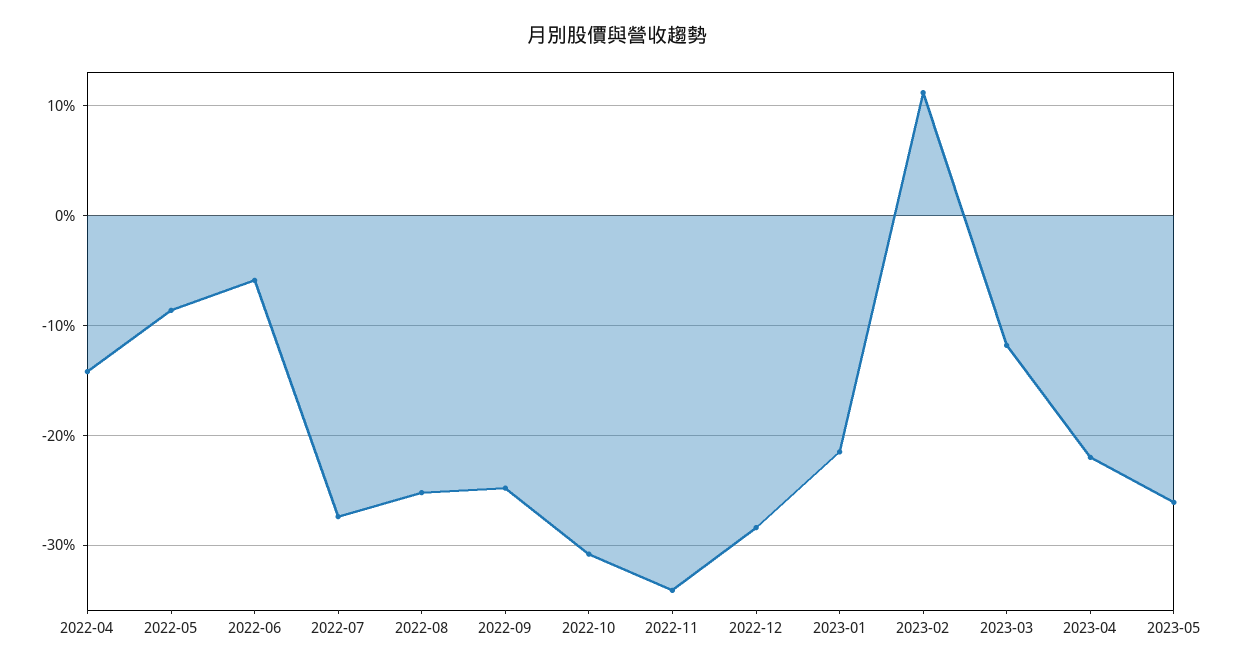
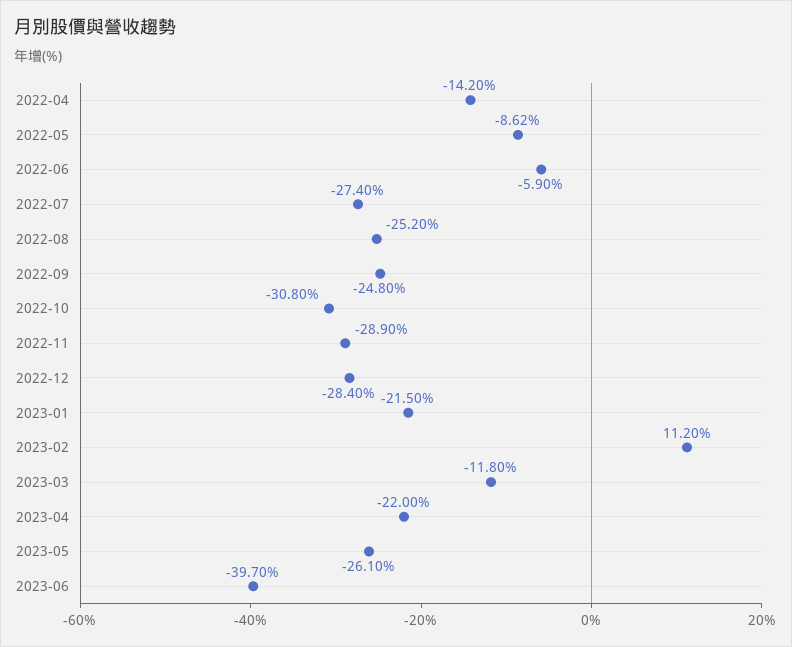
2022-11: -34 -> -28.9
2023-06: none -> -39.7

